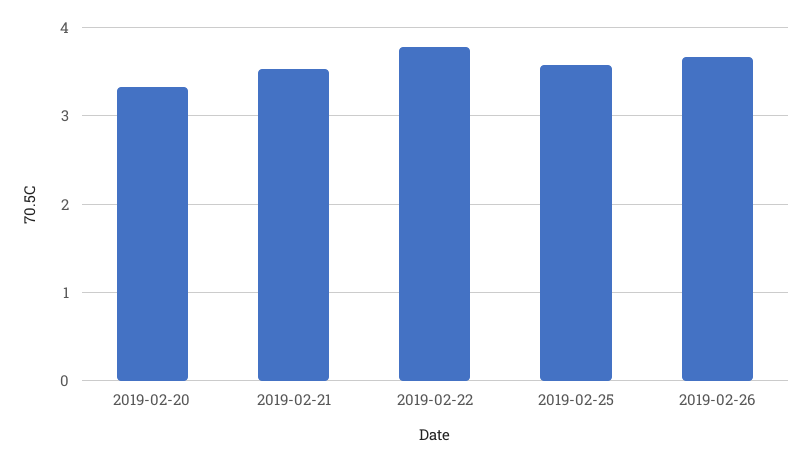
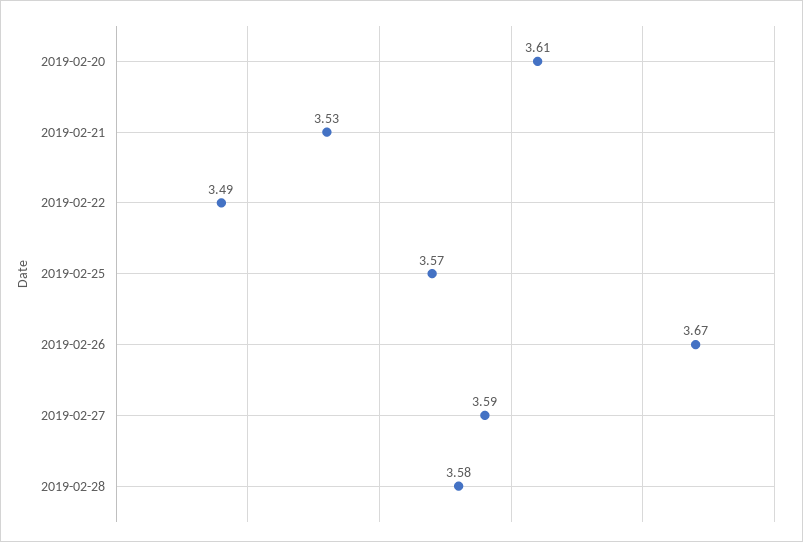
2019-02-20: 3.3 -> 3.61
2019-02-22: 3.8 -> 3.49
2019-02-27: none -> 3.59
2019-02-28: none -> 3.58

